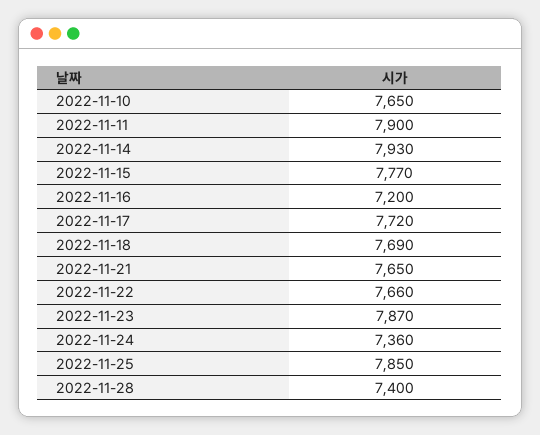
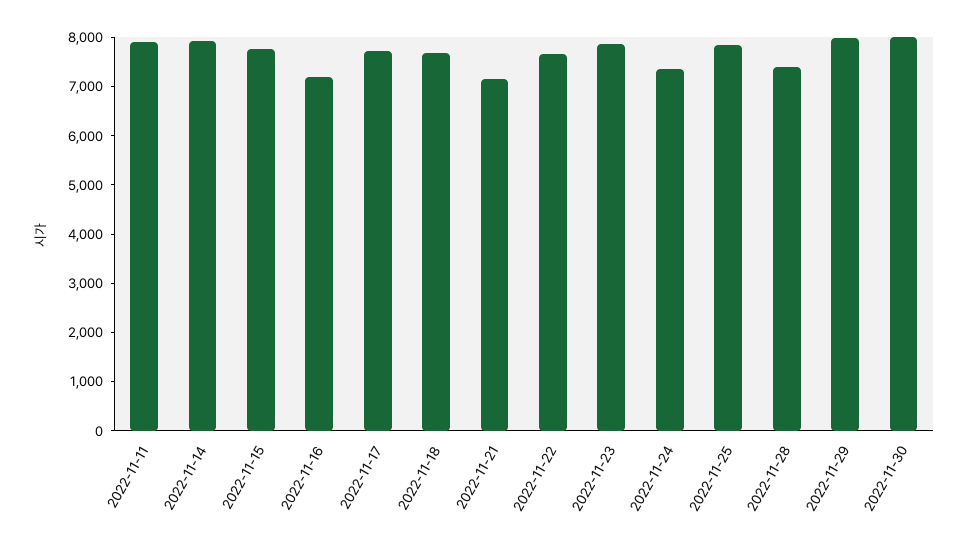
2022-11-10: 7650 -> none
2022-11-21: 7650 -> 7200
2022-11-29: none -> 8000
2022-11-30: none -> 8000

